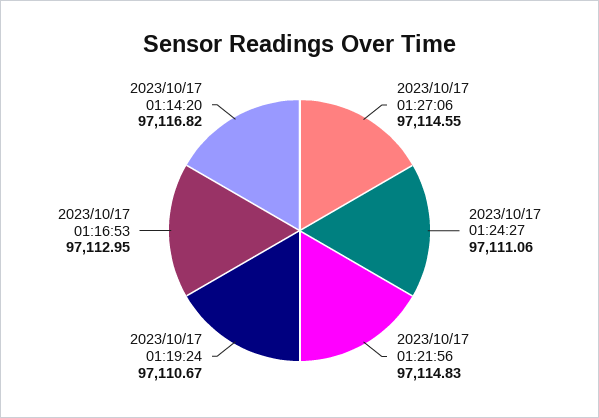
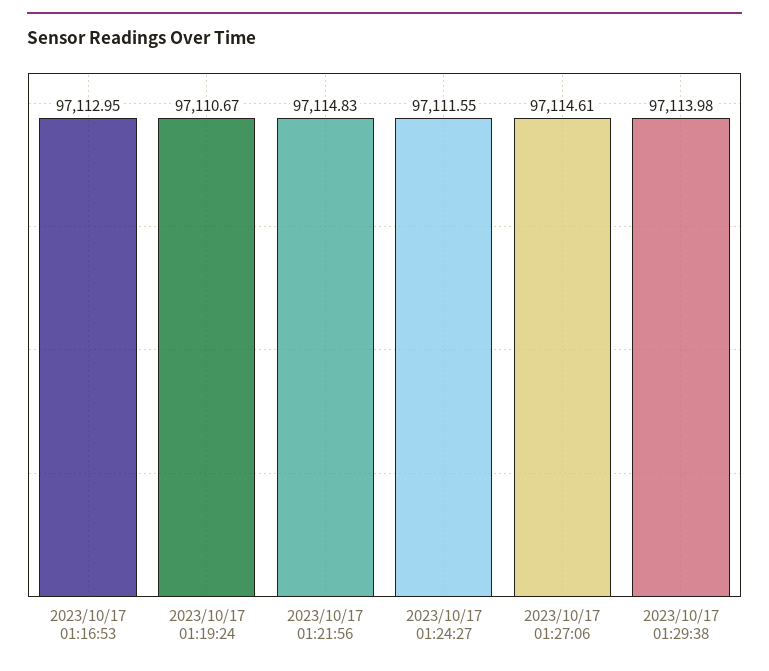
2023/10/17 01:27:06: 97114.55 -> 97114.61
2023/10/17 01:24:27: 97111.06 -> 97111.55
2023/10/17 01:14:20: 97116.82 -> none
2023/10/17 01:29:38: none -> 97113.98

